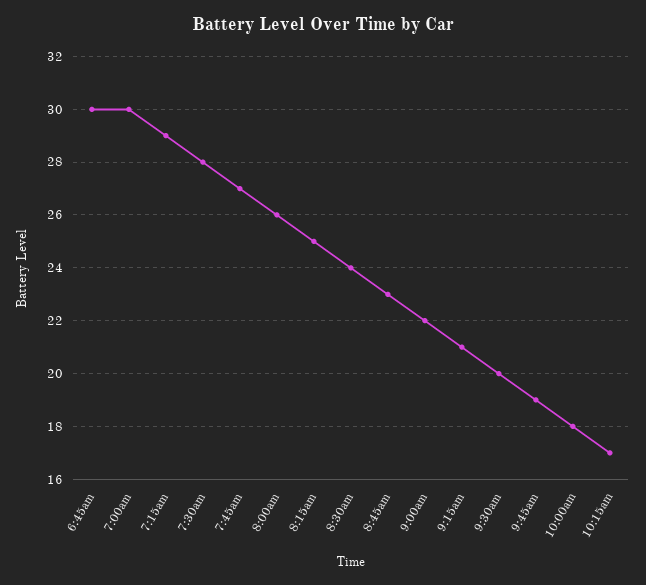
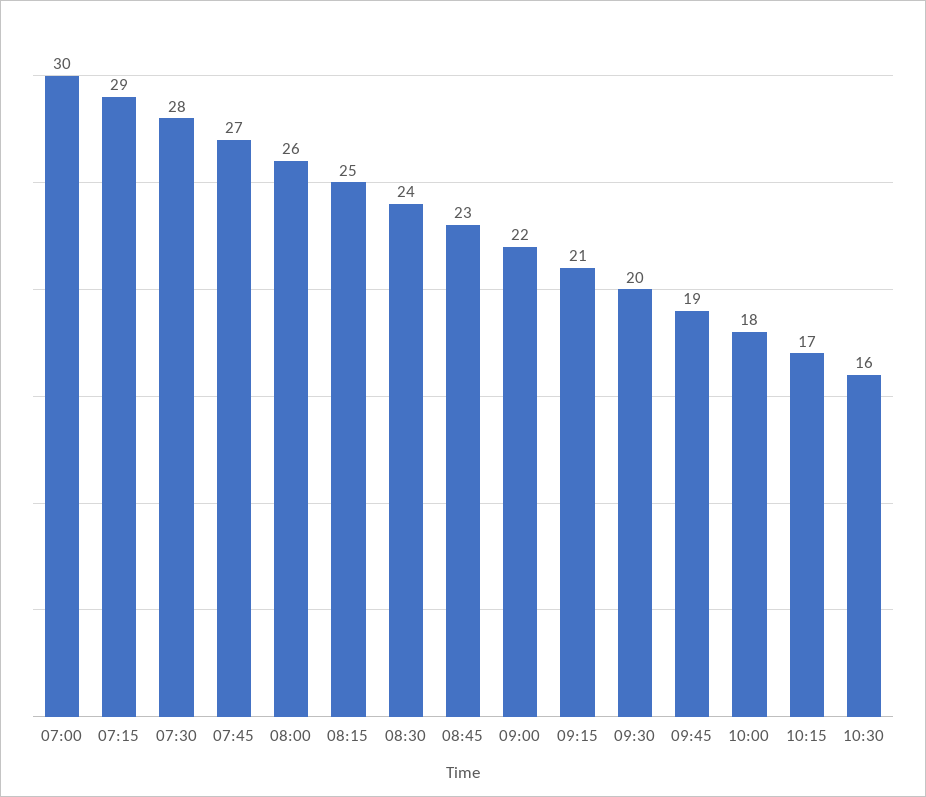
6:45am: 30 -> none
10:30: none -> 16

